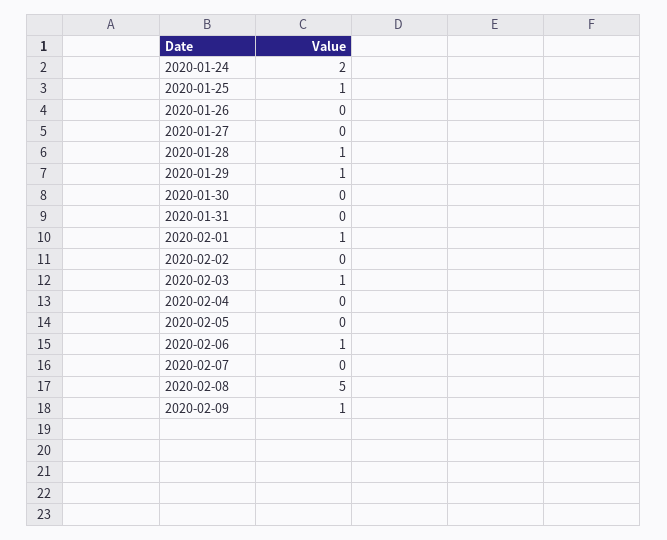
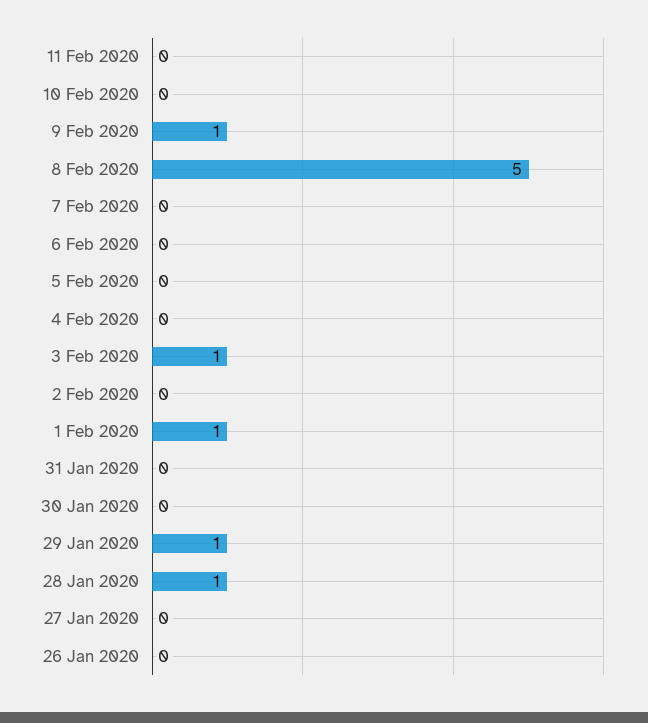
2020-01-24: 2 -> none
2020-01-25: 1 -> none
2020-02-06: 1 -> 0
11 Feb 2020: none -> 0
10 Feb 2020: none -> 0

